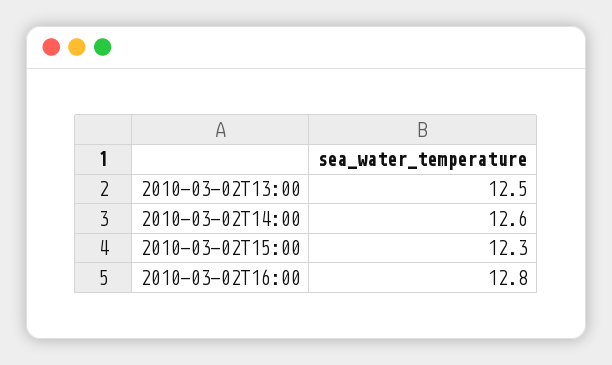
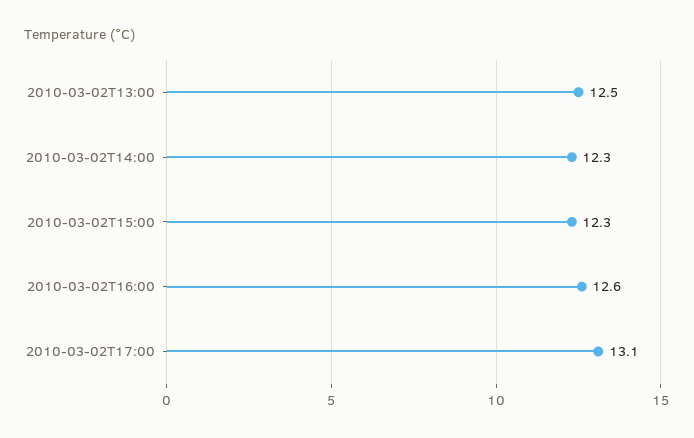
2010-03-02T14:00: 12.6 -> 12.3
2010-03-02T16:00: 12.8 -> 12.6
2010-03-02T17:00: none -> 13.1

